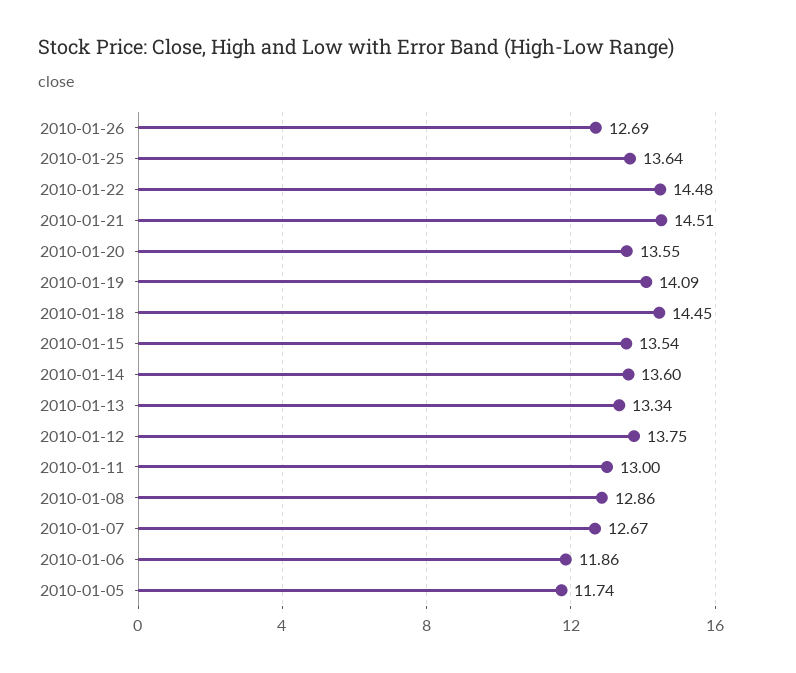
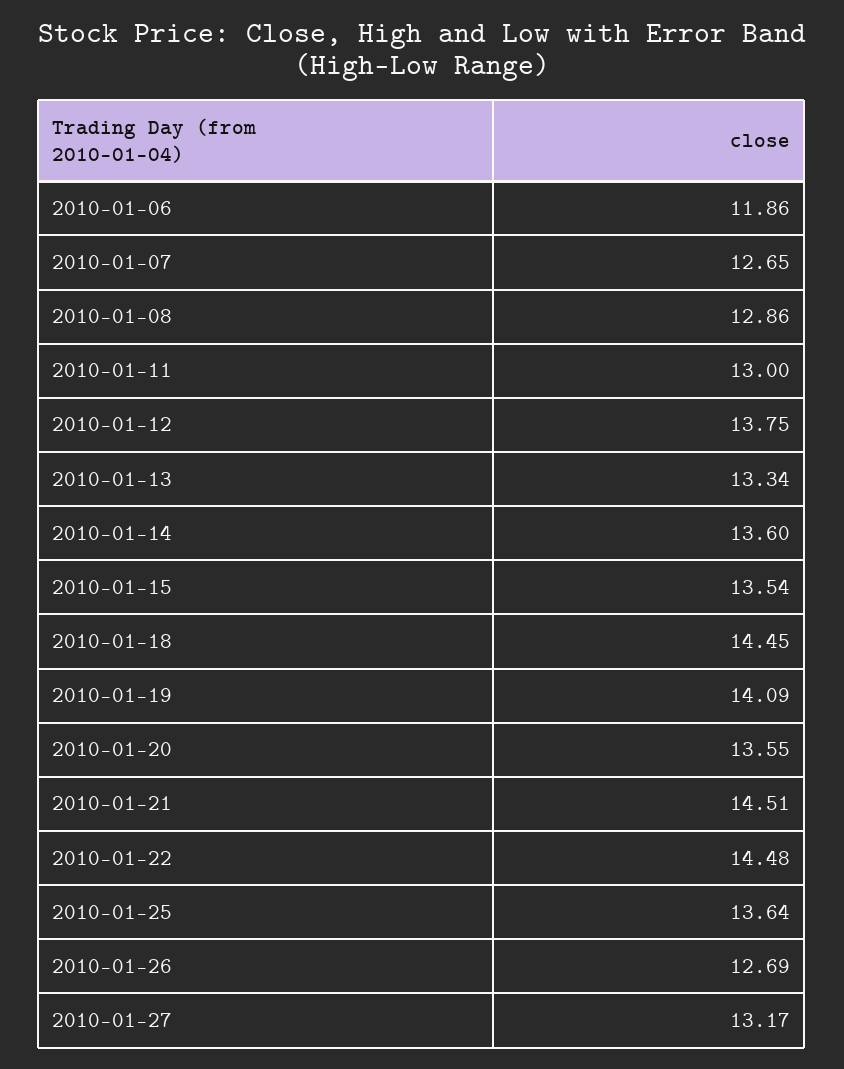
2010-01-07: 12.67 -> 12.65
2010-01-05: 11.74 -> none
2010-01-27: none -> 13.17

